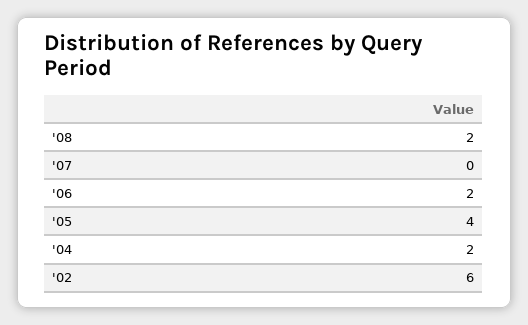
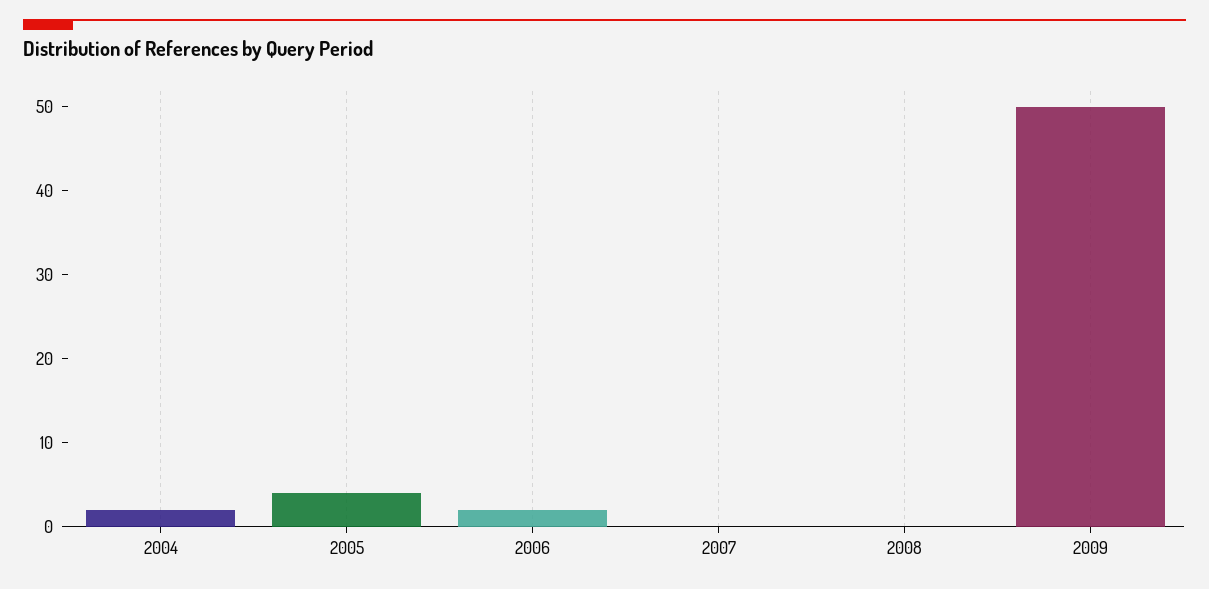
'08: 2 -> 0
'02: 6 -> none
2009: none -> 50

